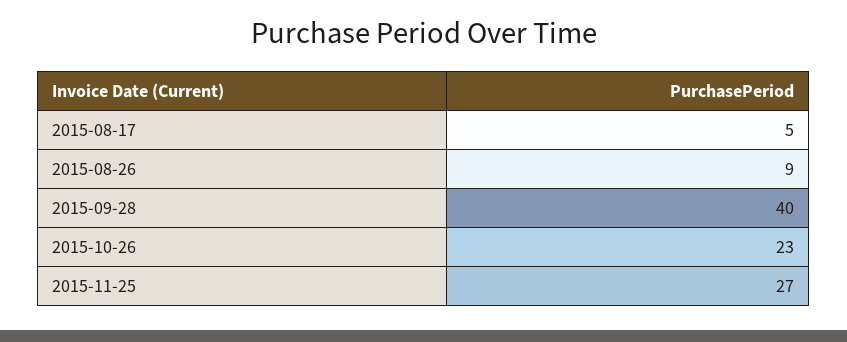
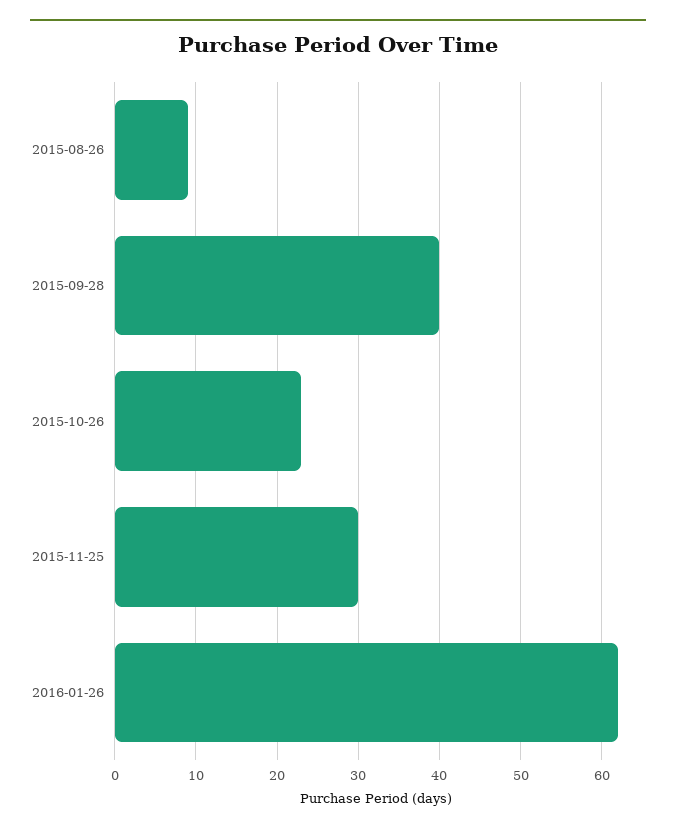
2015-08-17: 5 -> none
2015-11-25: 27 -> 30
2016-01-26: none -> 62

